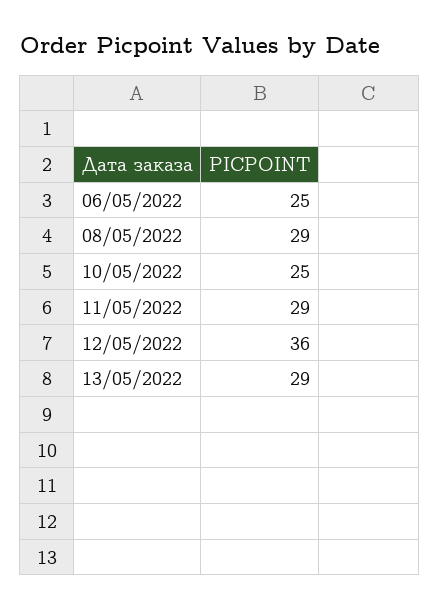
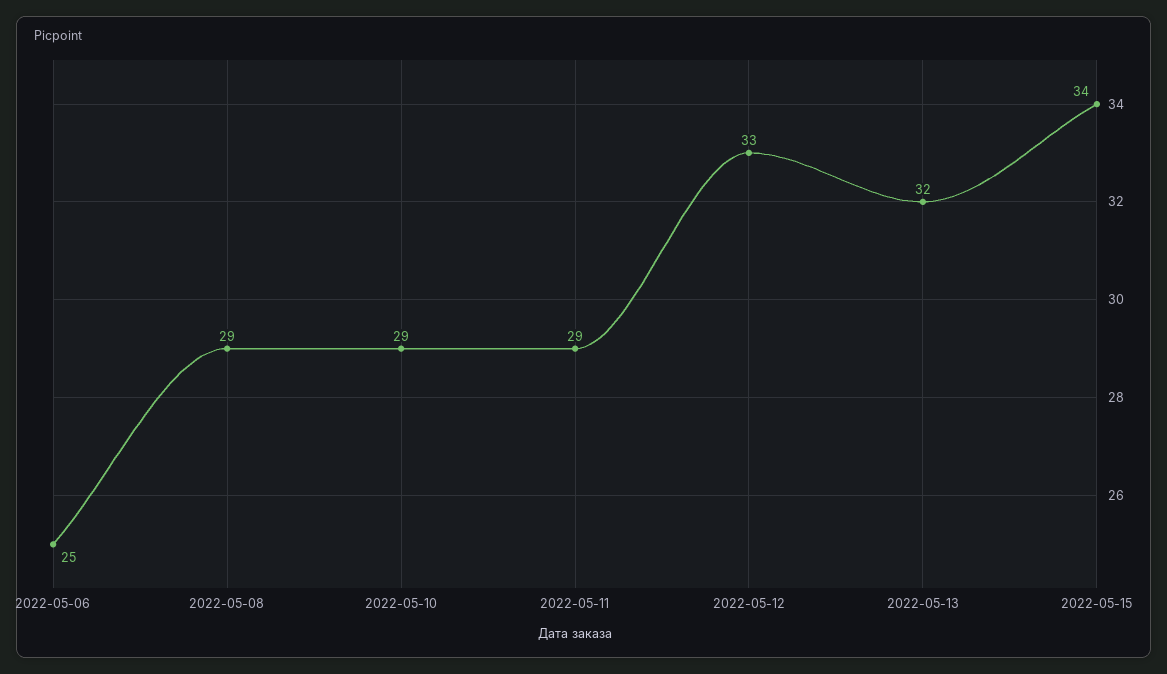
10/05/2022: 25 -> 29
12/05/2022: 36 -> 33
13/05/2022: 29 -> 32
2022-05-15: none -> 34

